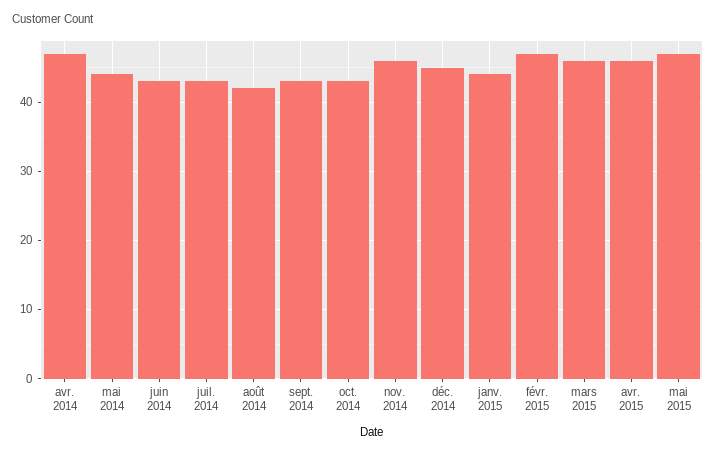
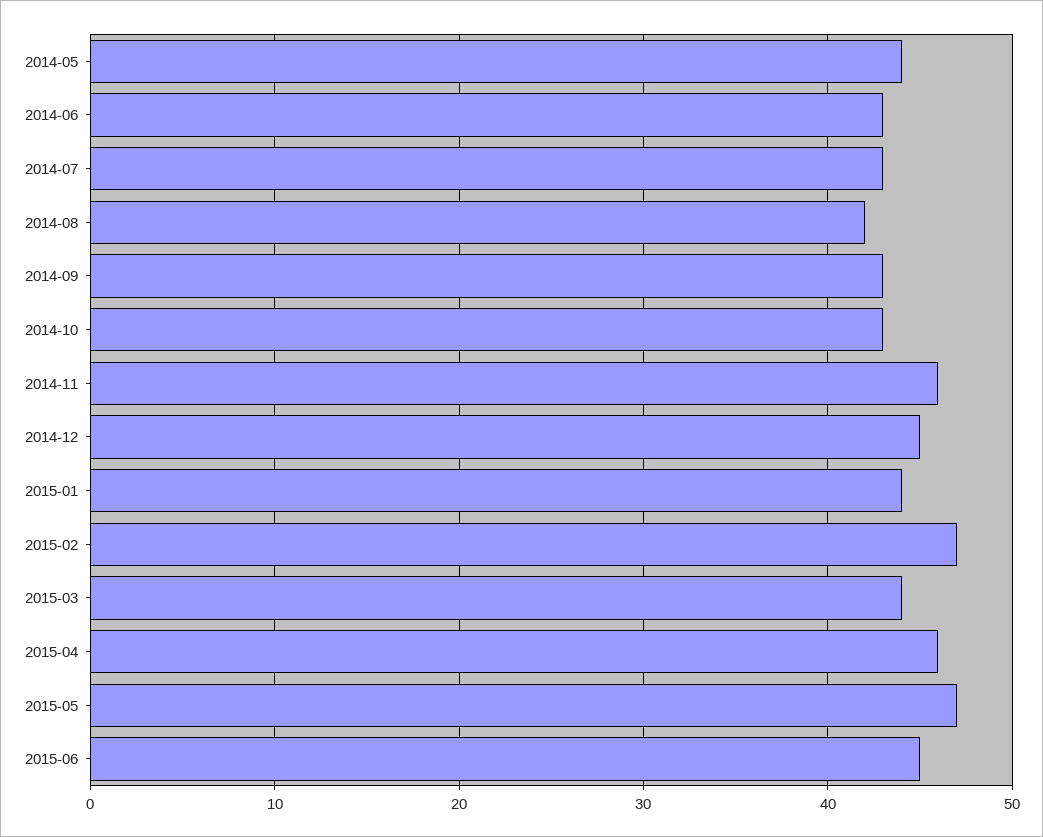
avr. 2014: 47 -> none
mars 2015: 46 -> 44
2015-06: none -> 45

